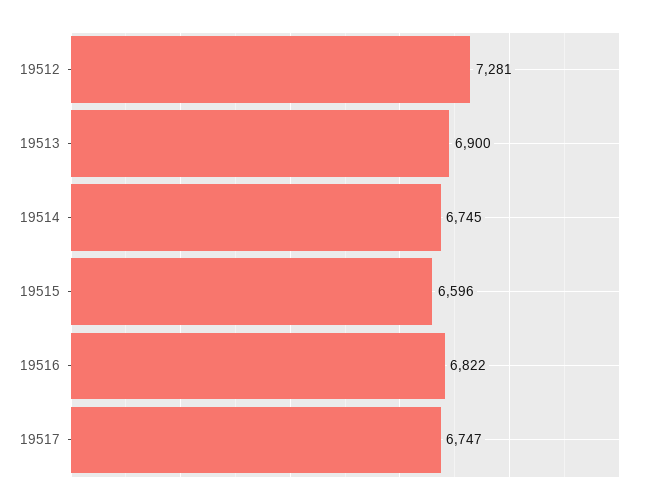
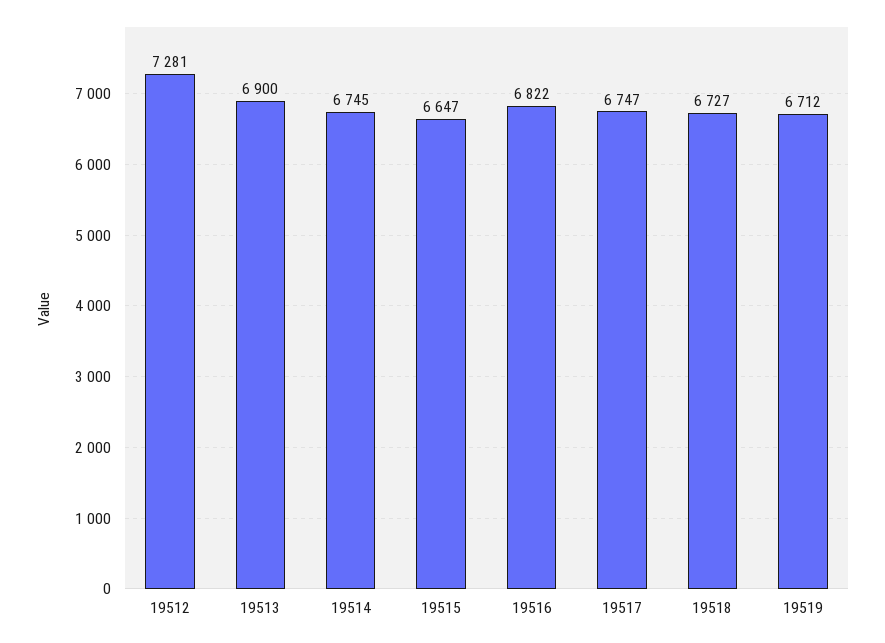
19515: 6596 -> 6647
19518: none -> 6727
19519: none -> 6712

